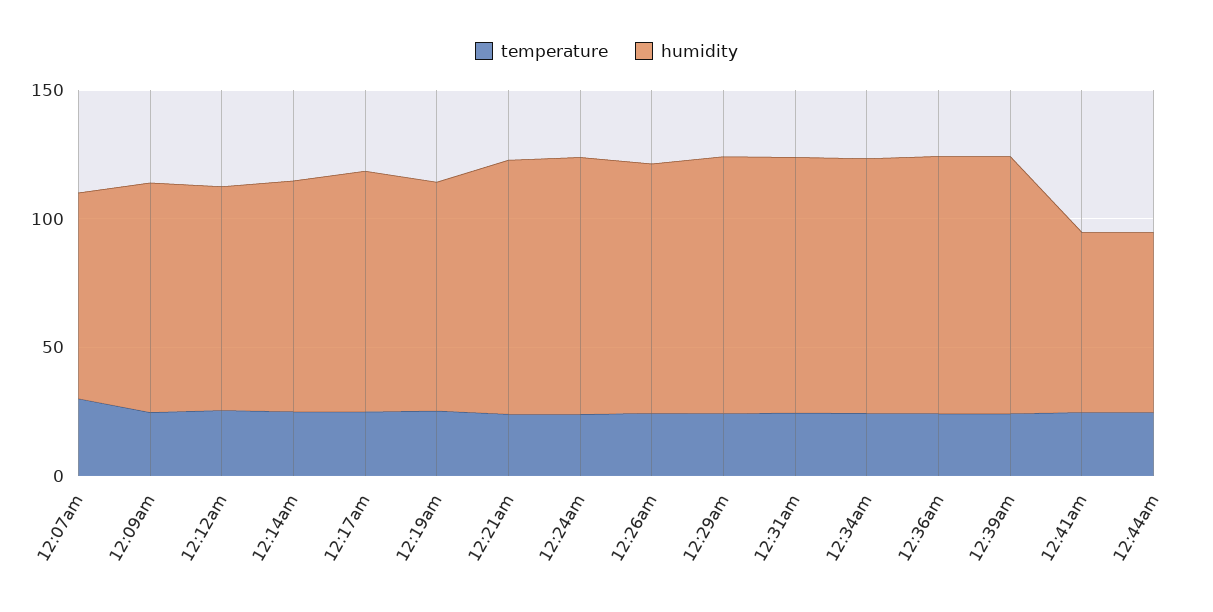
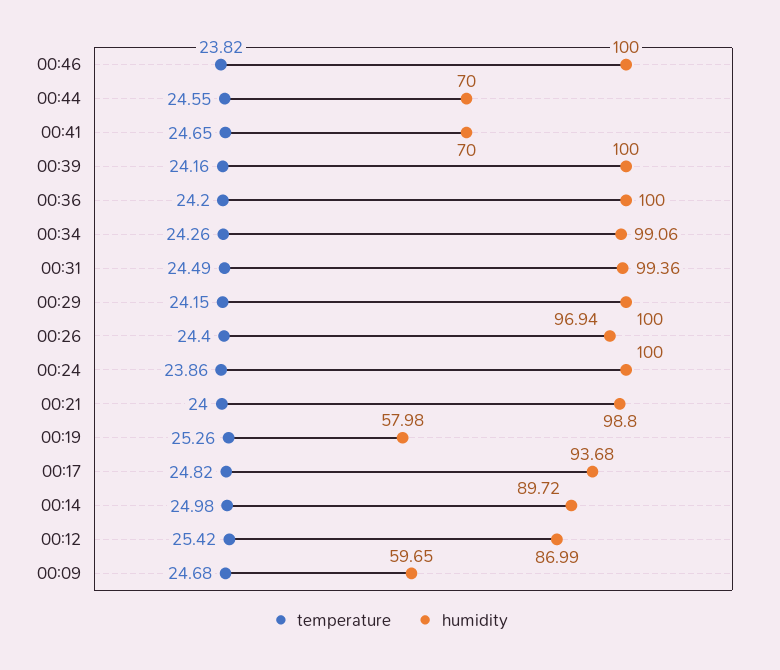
temperature, 12:07am: 30 -> none
humidity, 12:07am: 80 -> none
humidity, 12:09am: 90 -> 59.65
humidity, 12:19am: 90 -> 57.98
temperature, 00:46: none -> 23.82
humidity, 00:46: none -> 100

